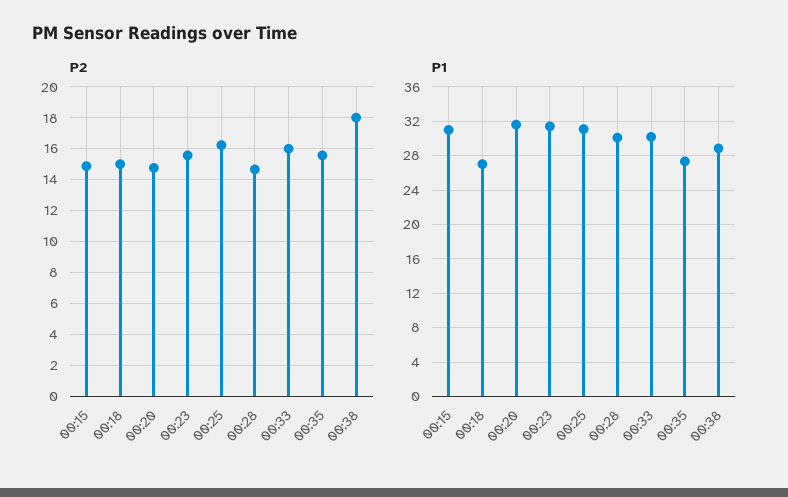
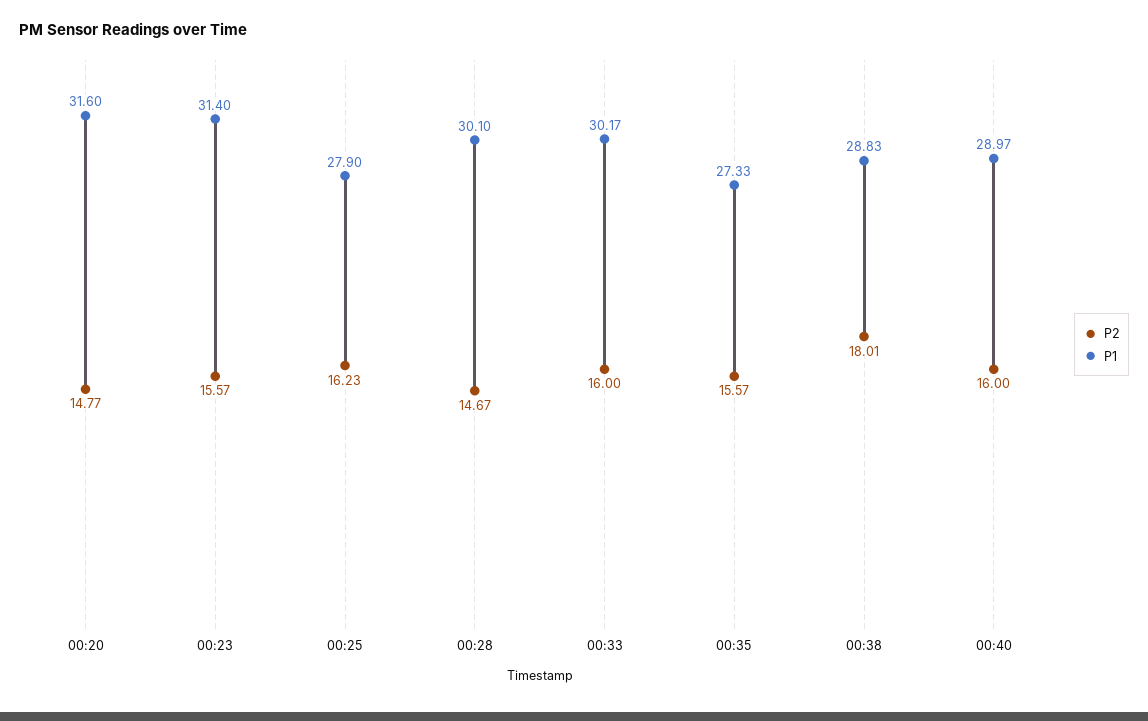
P2, 00:15: 15 -> none
P2, 00:18: 15 -> none
P1, 00:15: 31 -> none
P1, 00:18: 27 -> none
P1, 00:25: 31 -> 27.9
P2, 00:40: none -> 16
P1, 00:40: none -> 28.97

